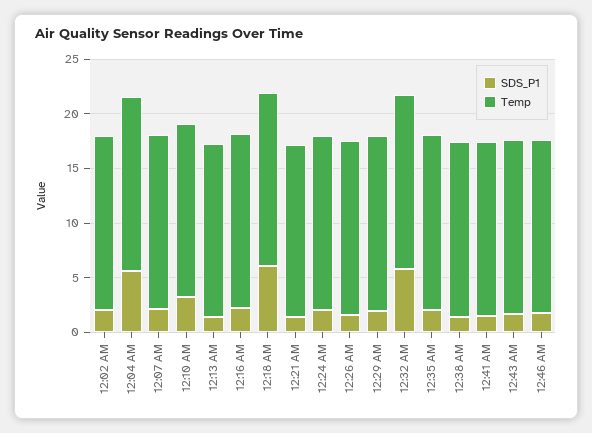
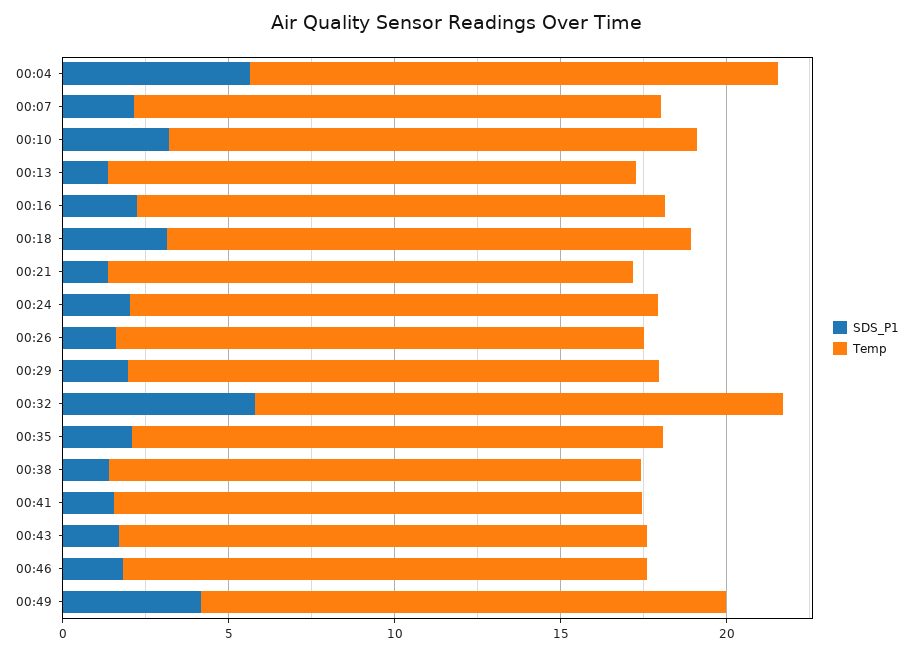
SDS_P1, 12:02 AM: 2 -> none
Temp, 12:02 AM: 16 -> none
SDS_P1, 12:18 AM: 6 -> 3
SDS_P1, 00:49: none -> 4
Temp, 00:49: none -> 16

